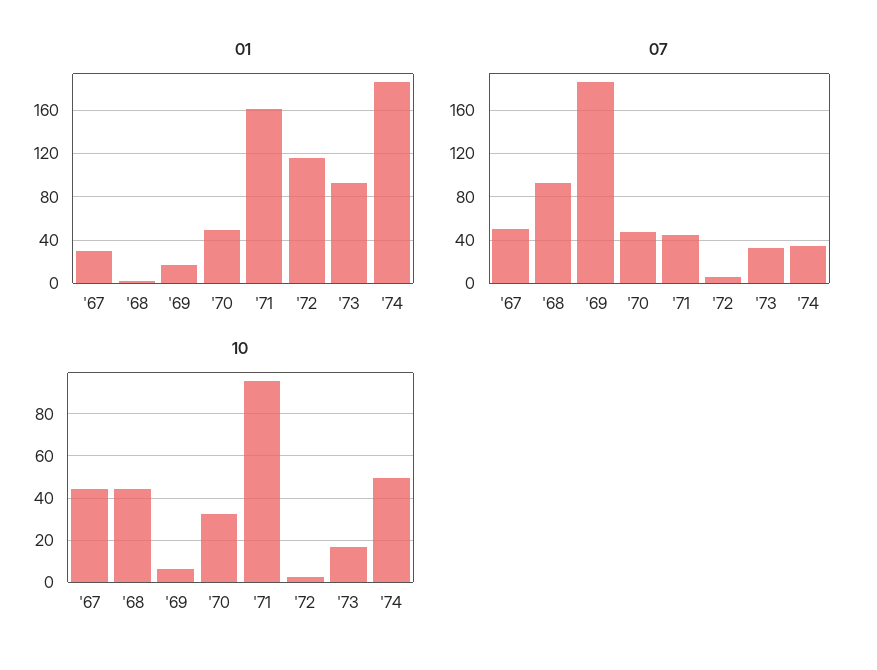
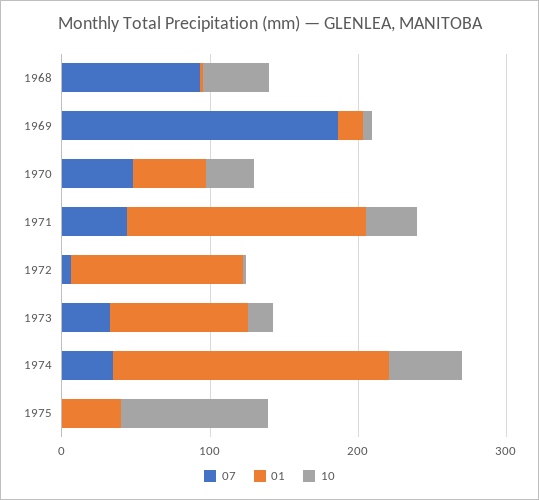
01, '67: 30 -> none
07, '67: 50 -> none
10, '67: 45 -> none
10, '71: 95 -> 40
07, 1975: none -> 0
01, 1975: none -> 40
10, 1975: none -> 100

